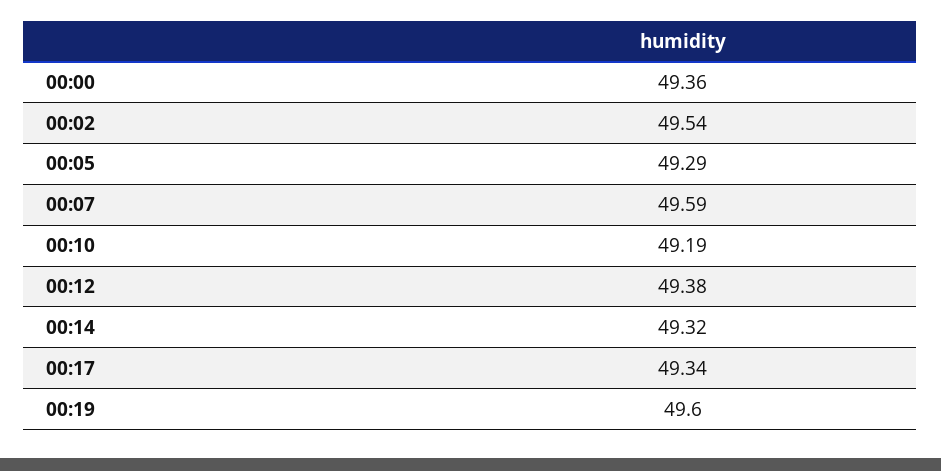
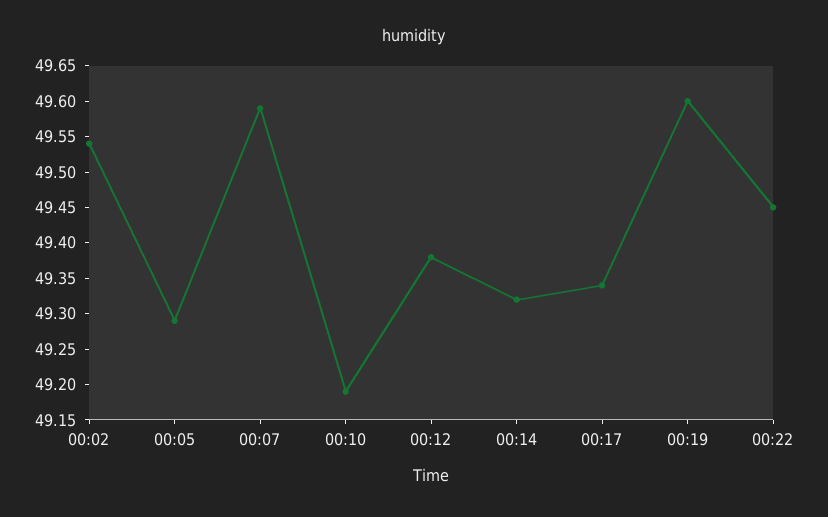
00:00: 49.36 -> none
00:22: none -> 49.45

